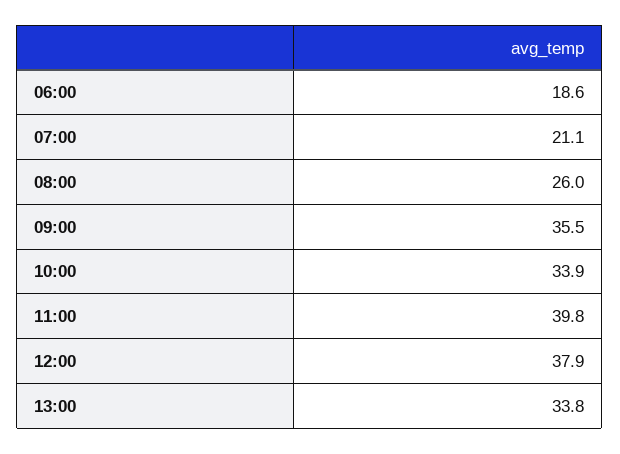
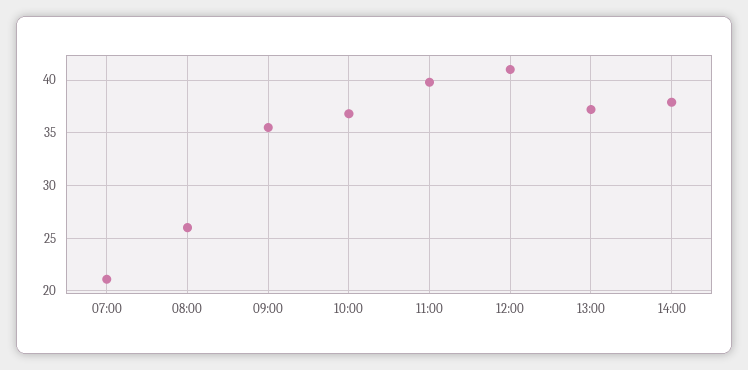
06:00: 18.6 -> none
10:00: 33.9 -> 37
12:00: 37.9 -> 41
13:00: 33.8 -> 37
14:00: none -> 38

